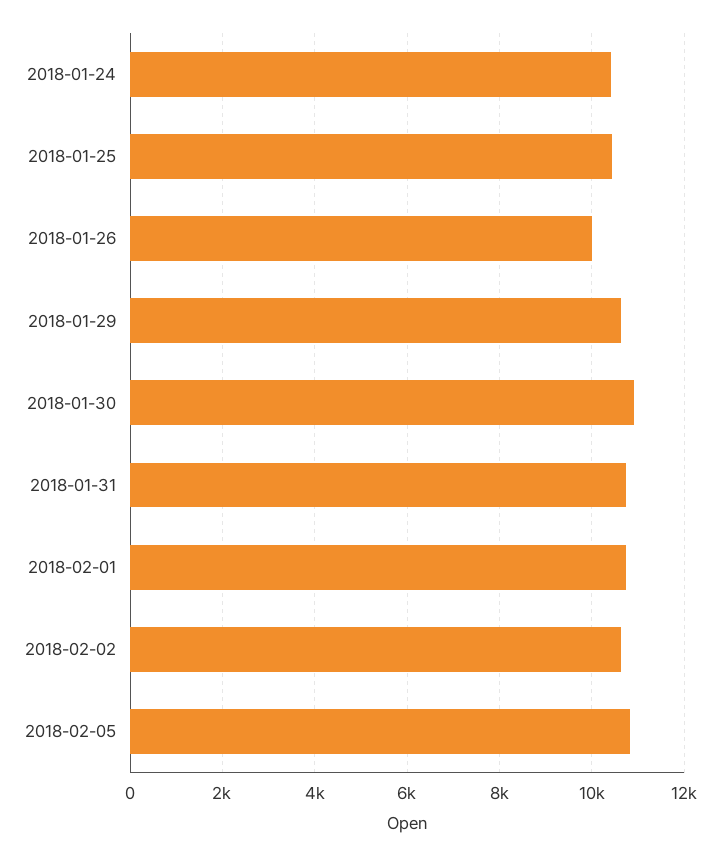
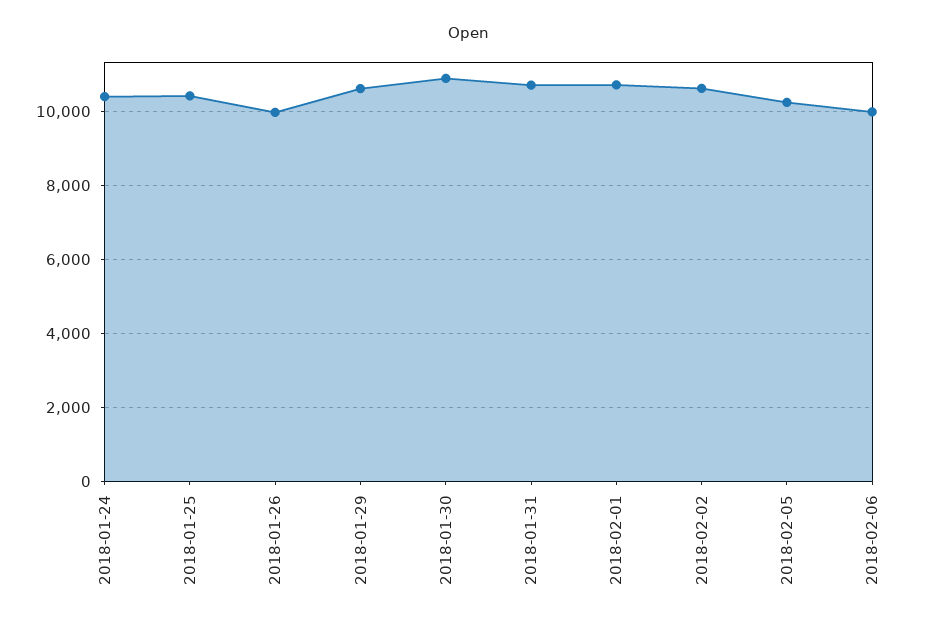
2018-02-05: 10800 -> 10200
2018-02-06: none -> 10000

